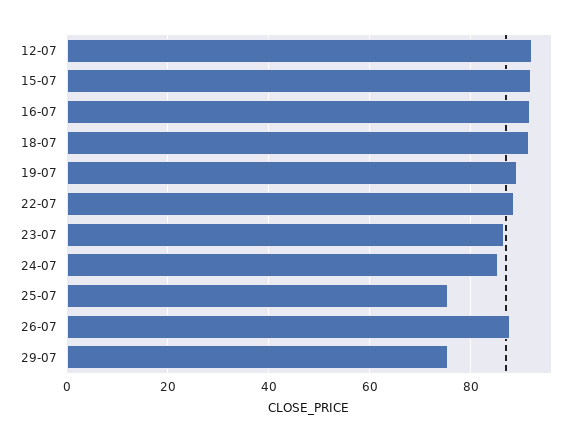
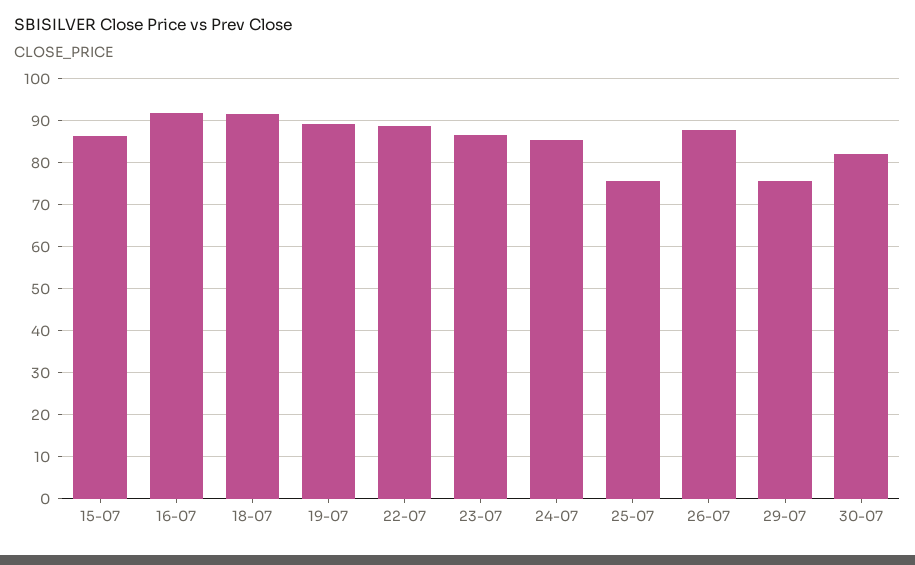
12-07: 92 -> none
15-07: 92 -> 86
30-07: none -> 82

